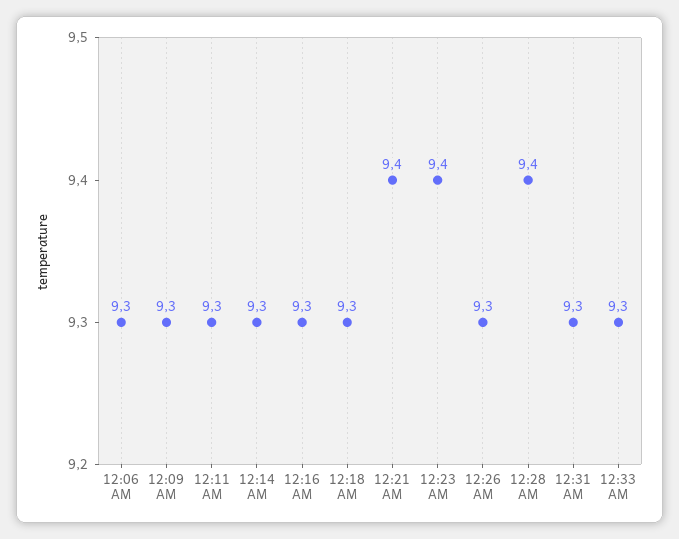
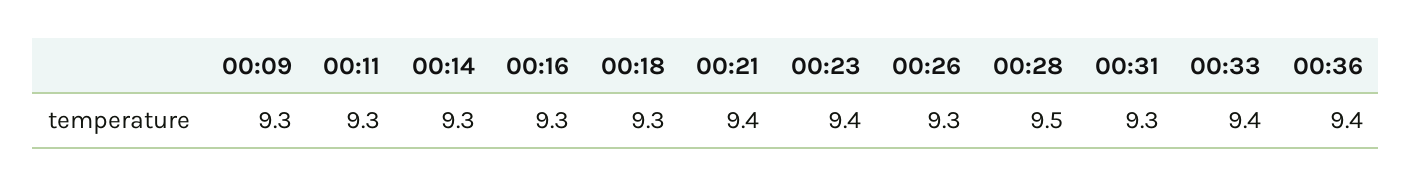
12:06 AM: 9.3 -> none
12:28 AM: 9.4 -> 9.5
12:33 AM: 9.3 -> 9.4
00:36: none -> 9.4

